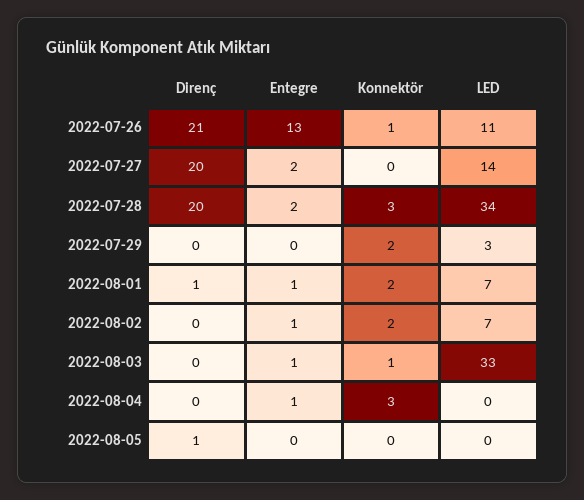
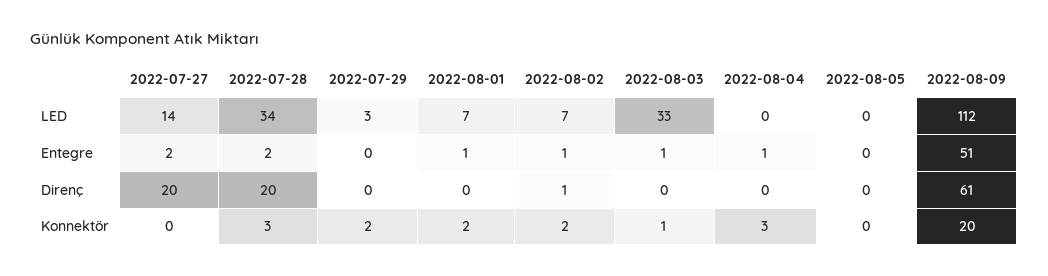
Direnç, 2022-07-26: 21 -> none
Entegre, 2022-07-26: 13 -> none
Konnektör, 2022-07-26: 1 -> none
LED, 2022-07-26: 11 -> none
Direnç, 2022-08-01: 1 -> 0
Direnç, 2022-08-02: 0 -> 1
Direnç, 2022-08-05: 1 -> 0
LED, 2022-08-09: none -> 112
Entegre, 2022-08-09: none -> 51
Direnç, 2022-08-09: none -> 61
Konnektör, 2022-08-09: none -> 20

